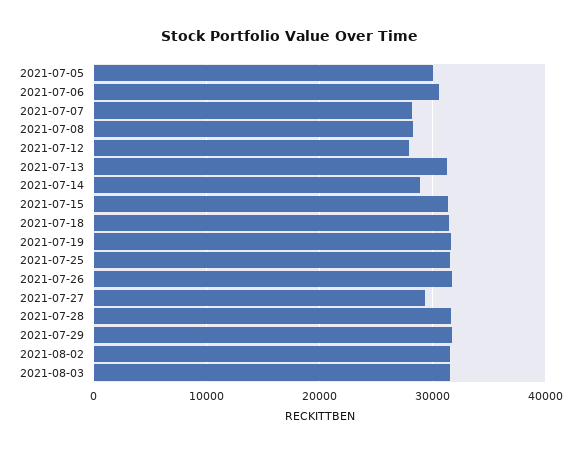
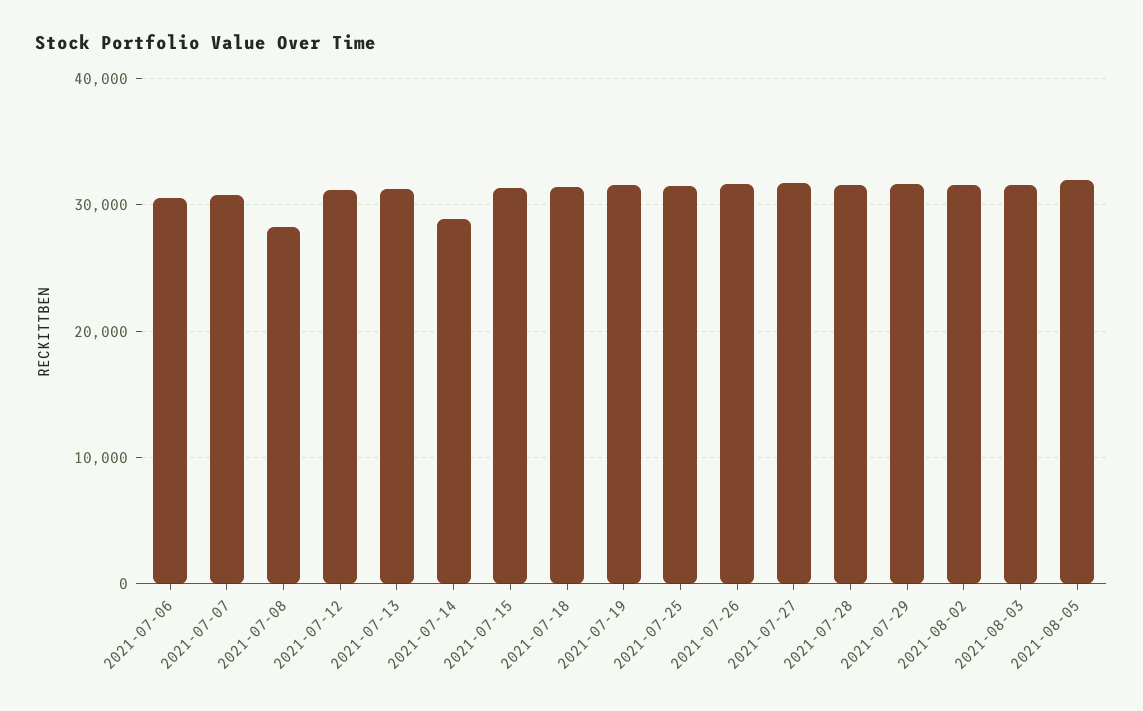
2021-07-05: 30000 -> none
2021-07-07: 28000 -> 31000
2021-07-12: 28000 -> 31000
2021-07-27: 29000 -> 32000
2021-08-05: none -> 32000

